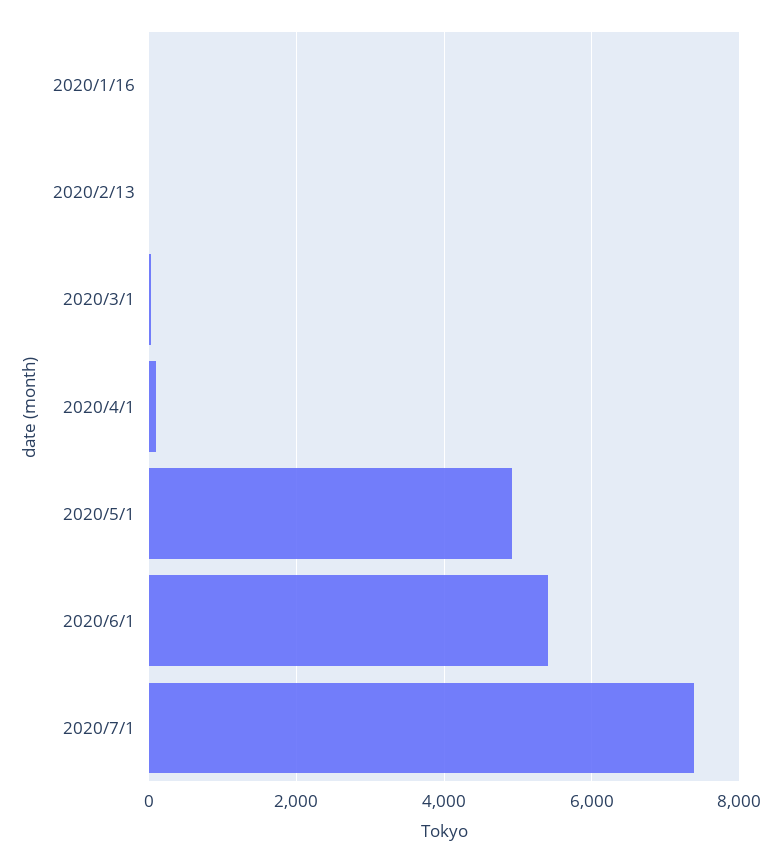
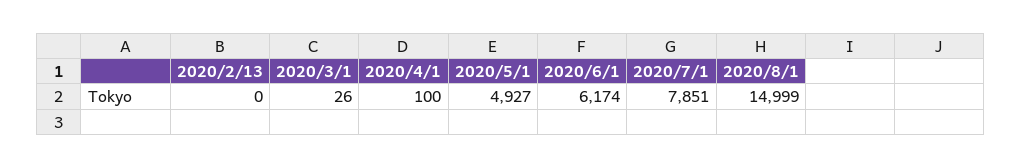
2020/1/16: 0 -> none
2020/6/1: 5400 -> 6174
2020/7/1: 7400 -> 7851
2020/8/1: none -> 14999

